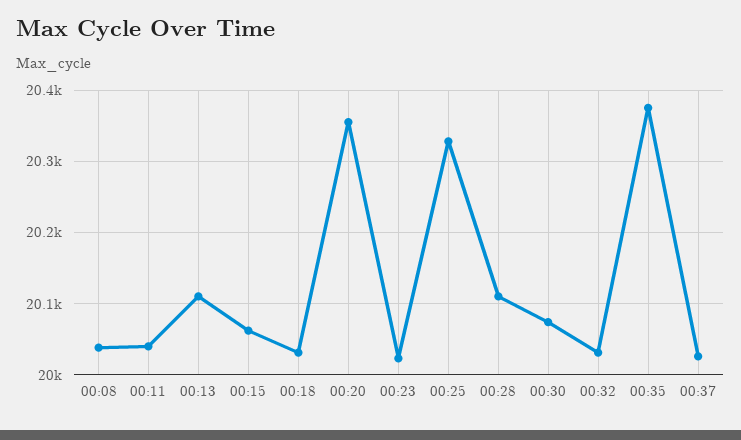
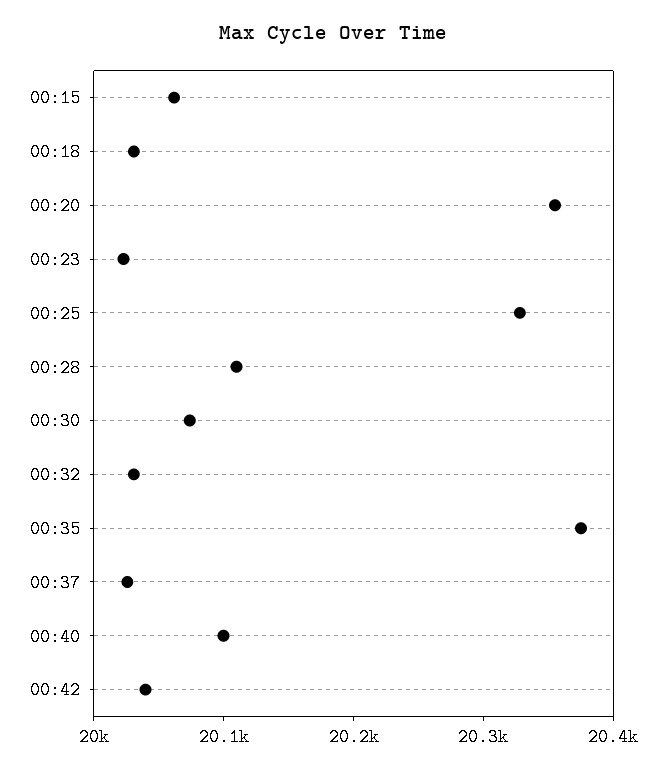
00:08: 20040 -> none
00:11: 20040 -> none
00:13: 20110 -> none
00:40: none -> 20100
00:42: none -> 20040

